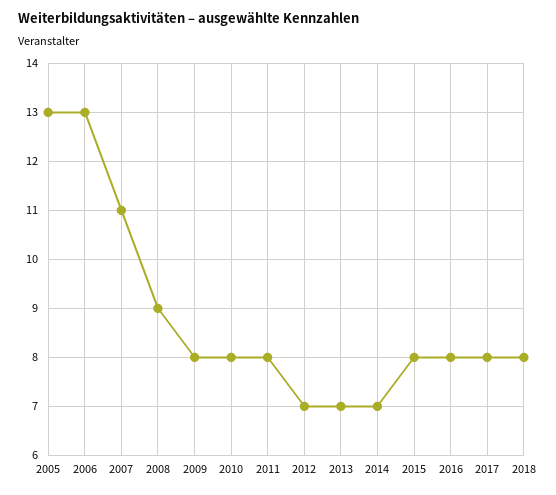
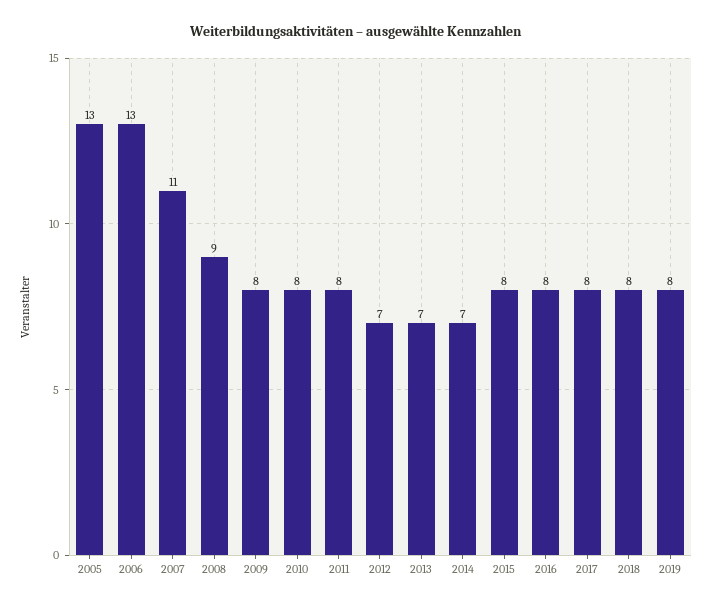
2019: none -> 8

